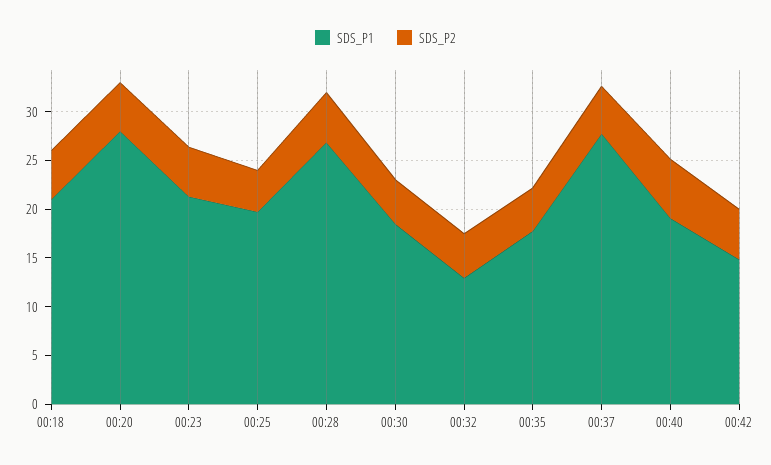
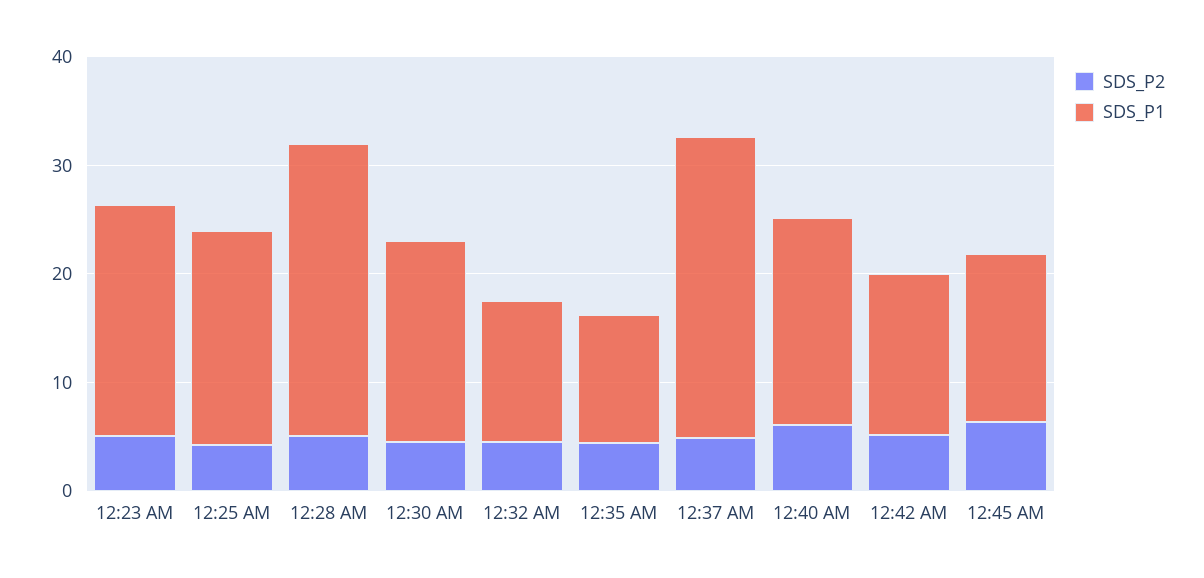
SDS_P1, 00:18: 21 -> none
SDS_P2, 00:18: 5 -> none
SDS_P1, 00:20: 28 -> none
SDS_P2, 00:20: 5 -> none
SDS_P1, 00:35: 18 -> 12
SDS_P2, 12:45 AM: none -> 6
SDS_P1, 12:45 AM: none -> 16

